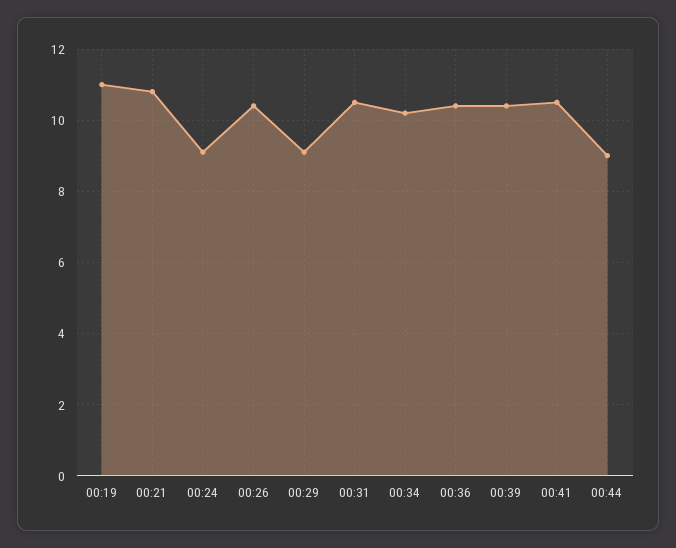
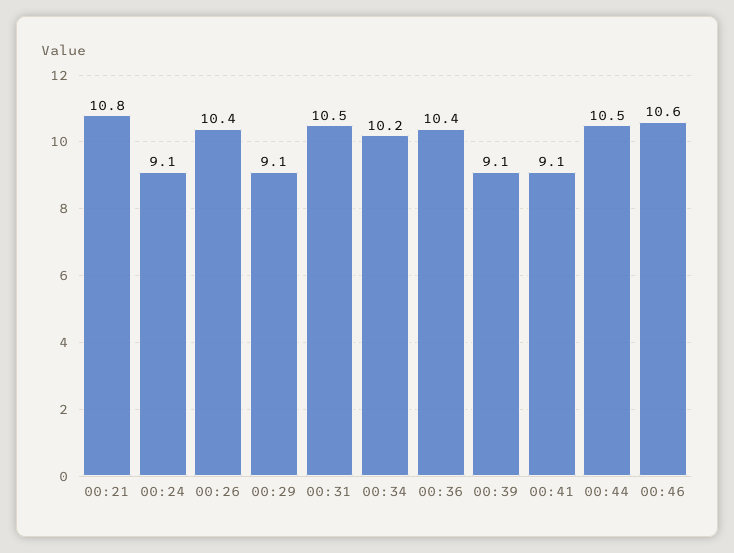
00:19: 11 -> none
00:39: 10.5 -> 9.1
00:41: 10.5 -> 9.1
00:44: 9 -> 10.5
00:46: none -> 10.6

